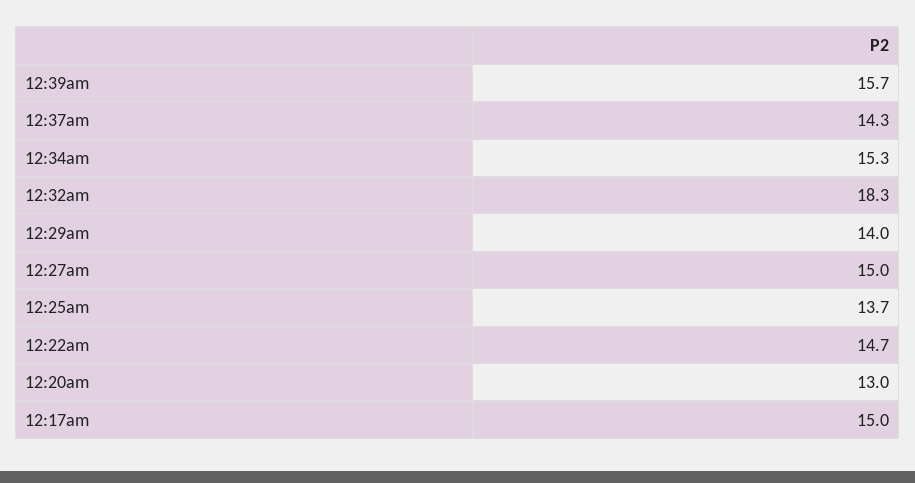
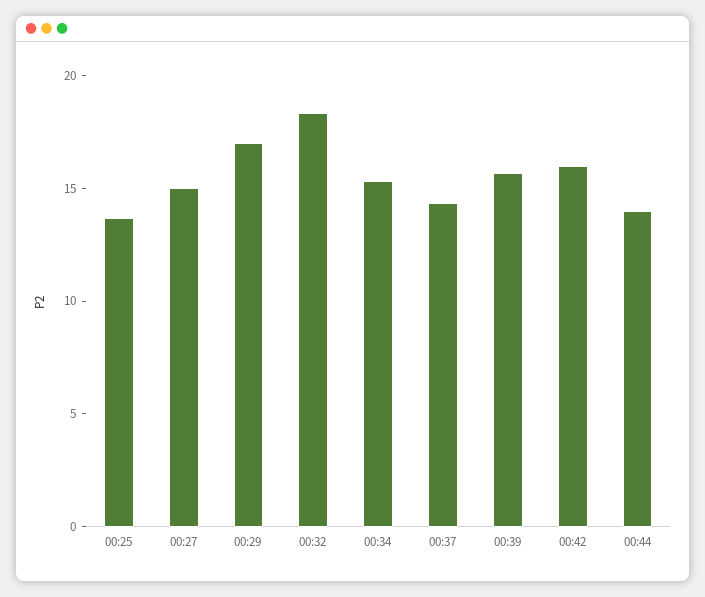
12:29am: 14 -> 17
12:22am: 14.7 -> none
12:20am: 13 -> none
12:17am: 15 -> none
00:42: none -> 16
00:44: none -> 14

